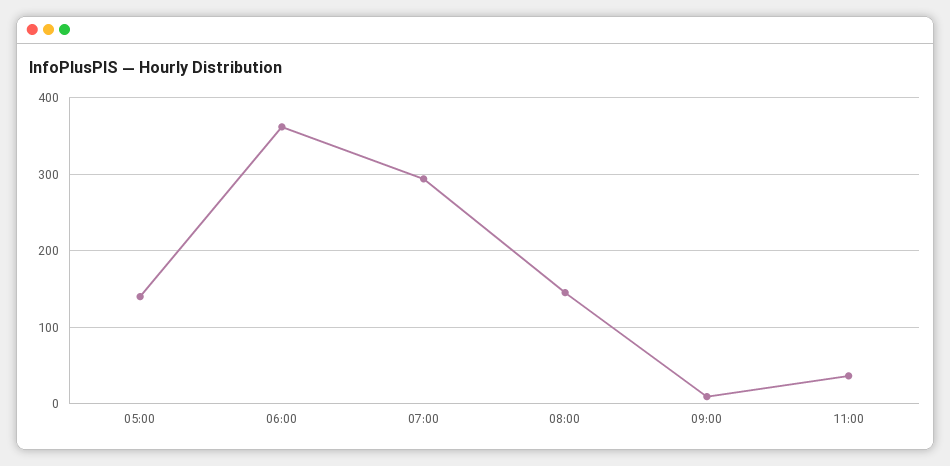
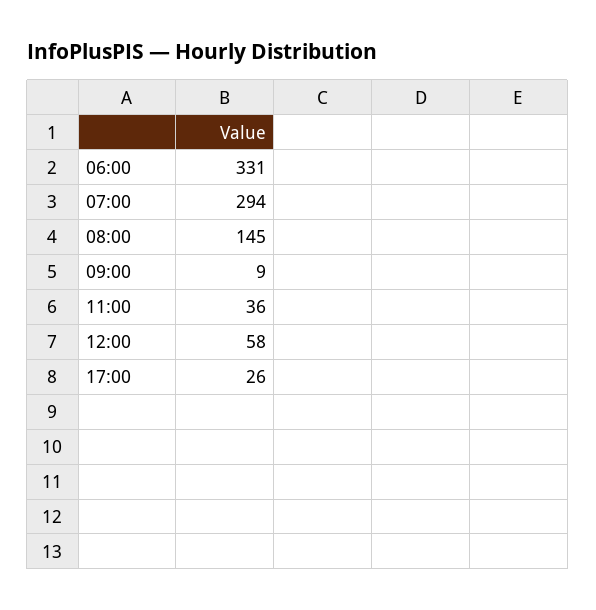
05:00: 140 -> none
06:00: 360 -> 331
12:00: none -> 58
17:00: none -> 26

